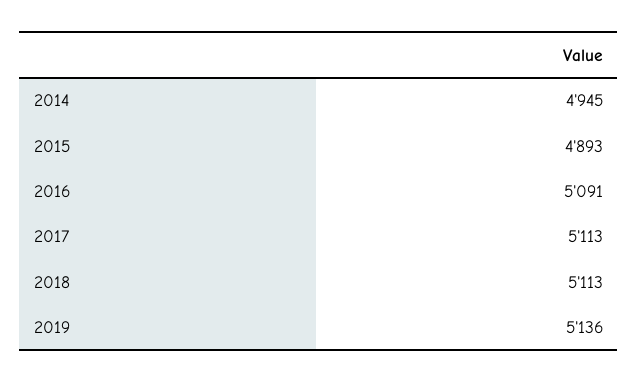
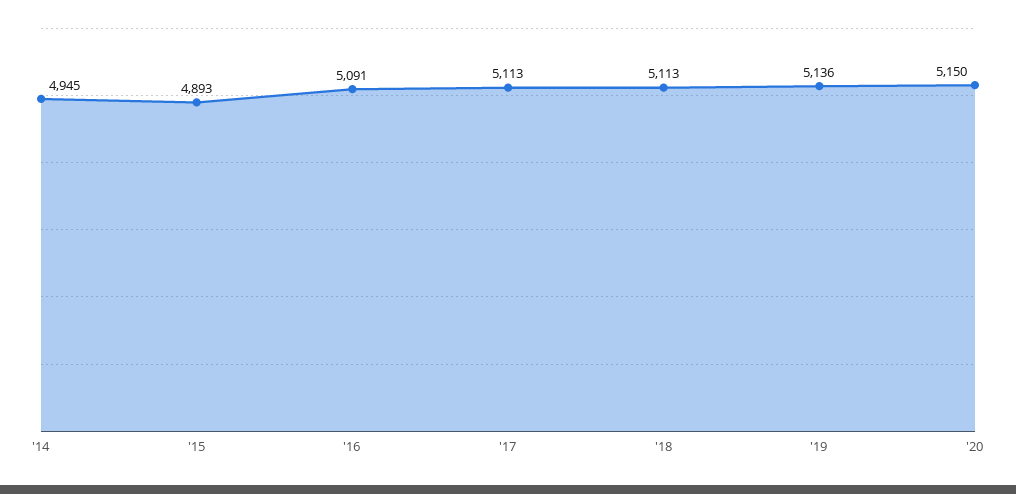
'20: none -> 5150

